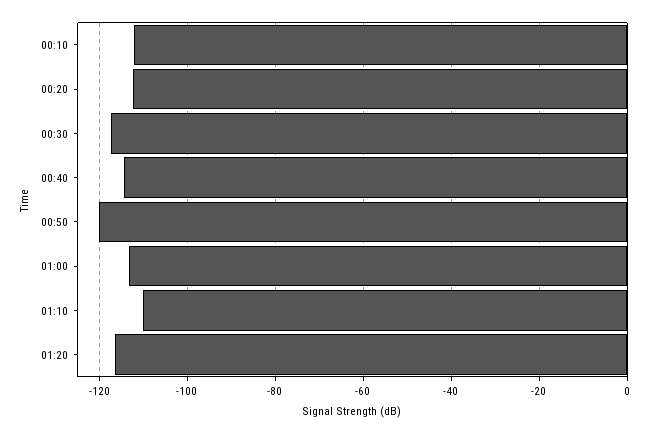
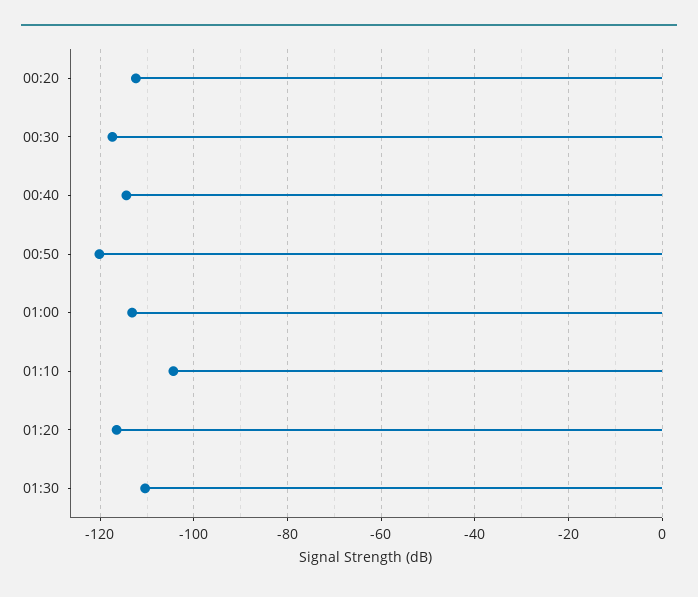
00:10: -112 -> none
01:10: -110 -> -104
01:30: none -> -110

